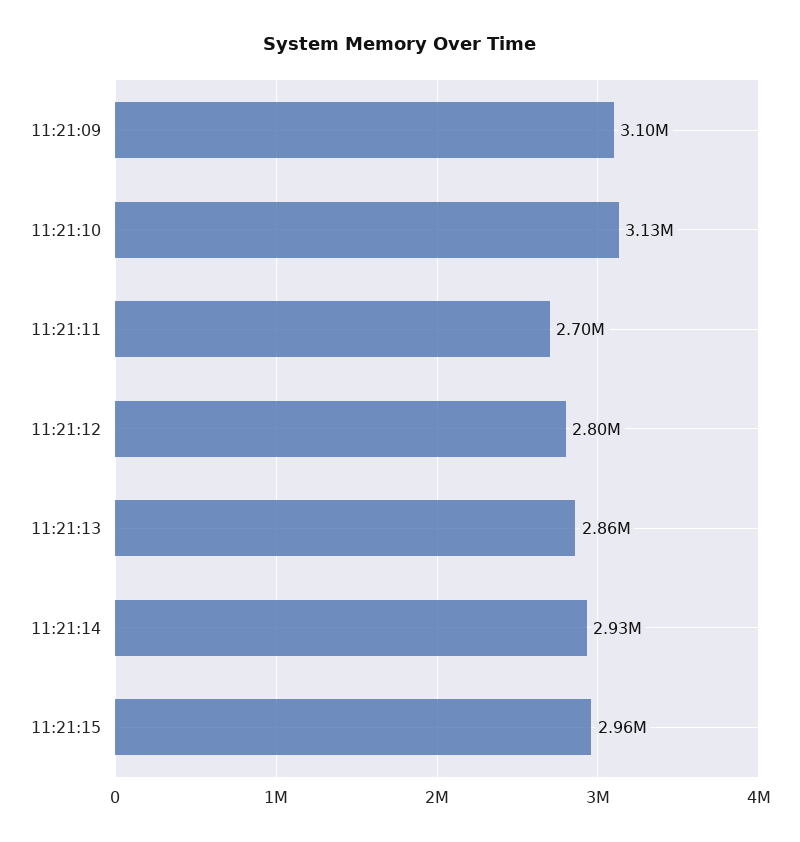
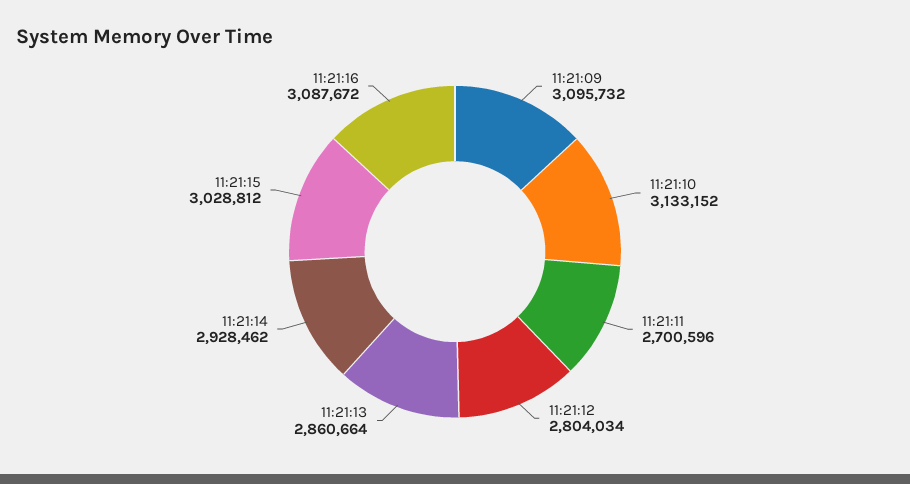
11:21:15: 2960000 -> 3028812
11:21:16: none -> 3087672

